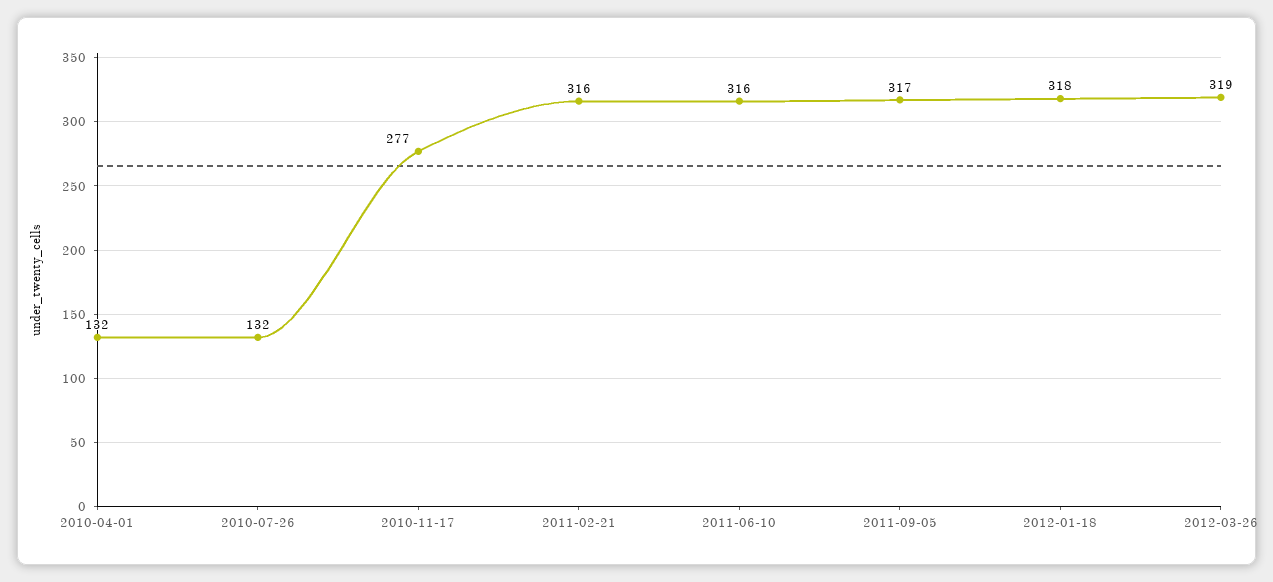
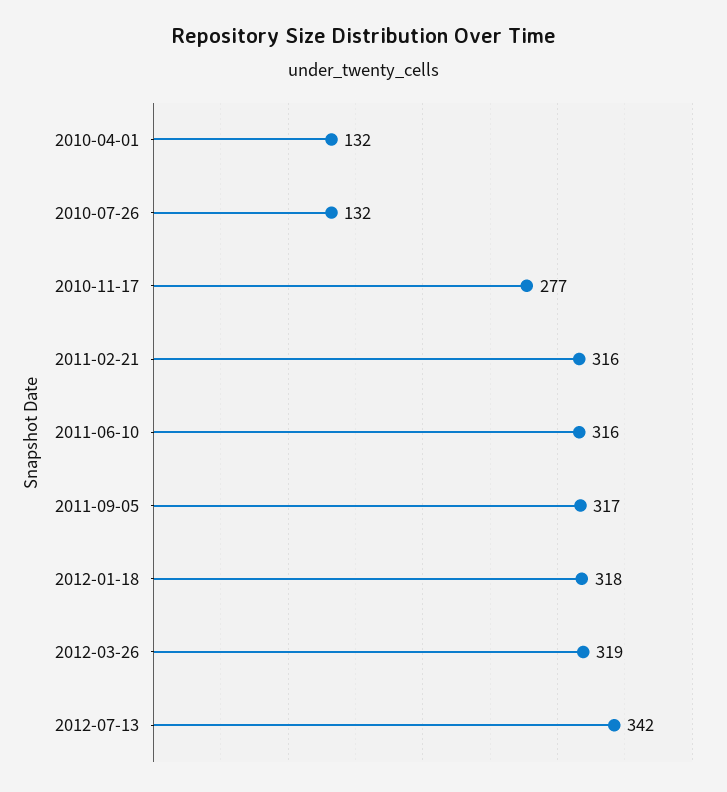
2012-07-13: none -> 342

